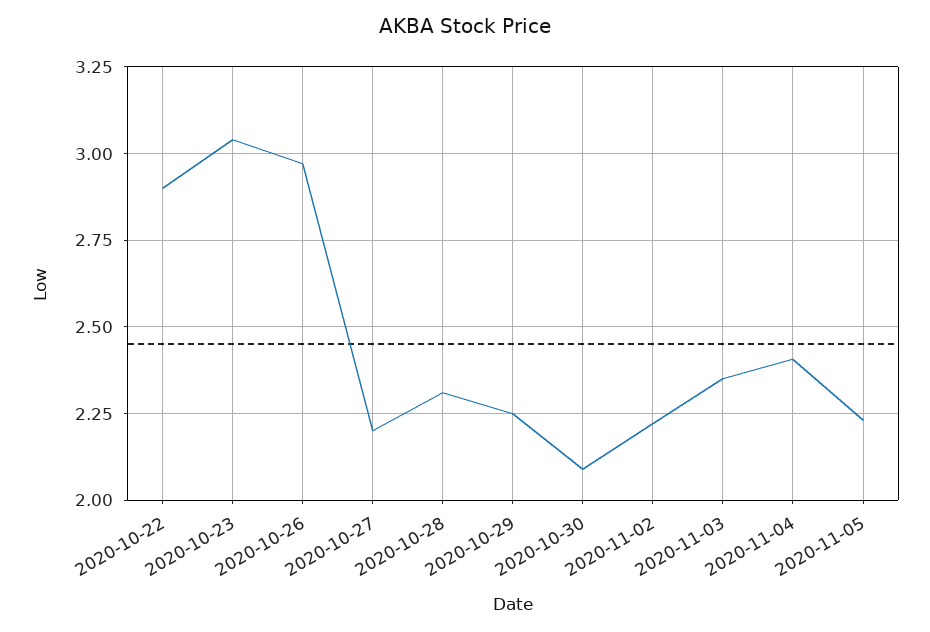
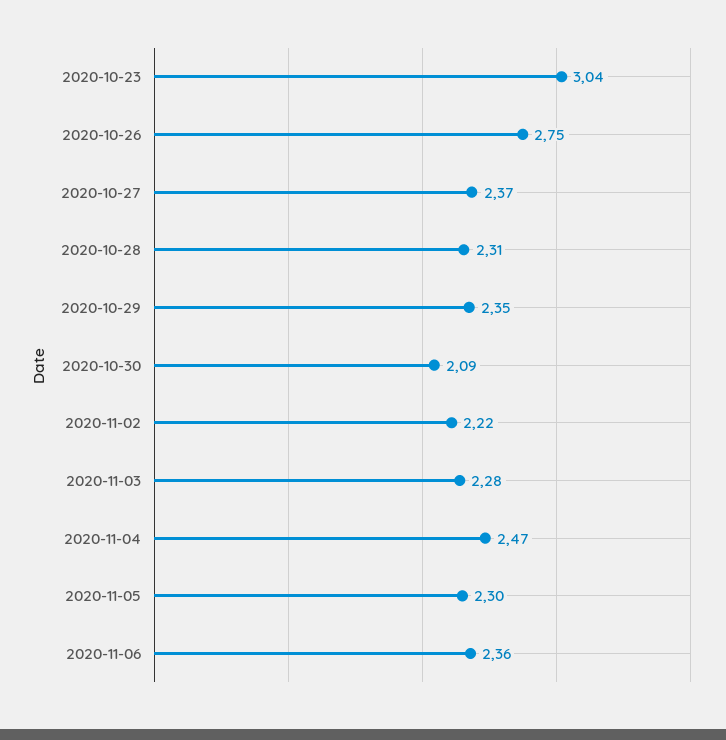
2020-10-22: 2.9 -> none
2020-10-26: 2.975 -> 2.75
2020-10-27: 2.2 -> 2.37
2020-10-29: 2.25 -> 2.35
2020-11-03: 2.35 -> 2.28
2020-11-04: 2.4 -> 2.47
2020-11-05: 2.225 -> 2.3
2020-11-06: none -> 2.36

